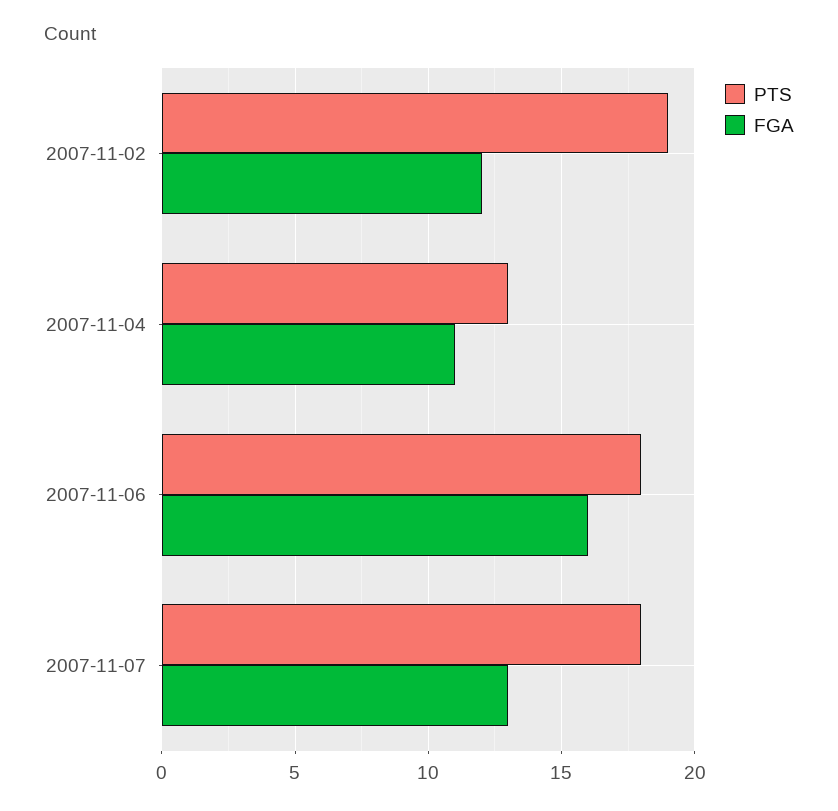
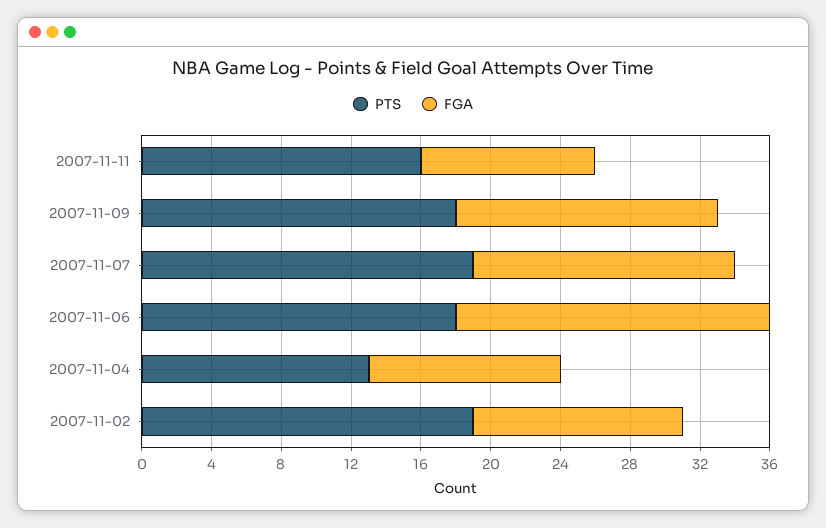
FGA, 2007-11-06: 16 -> 18
PTS, 2007-11-07: 18 -> 19
FGA, 2007-11-07: 13 -> 15
PTS, 2007-11-11: none -> 16
FGA, 2007-11-11: none -> 10
PTS, 2007-11-09: none -> 18
FGA, 2007-11-09: none -> 15

